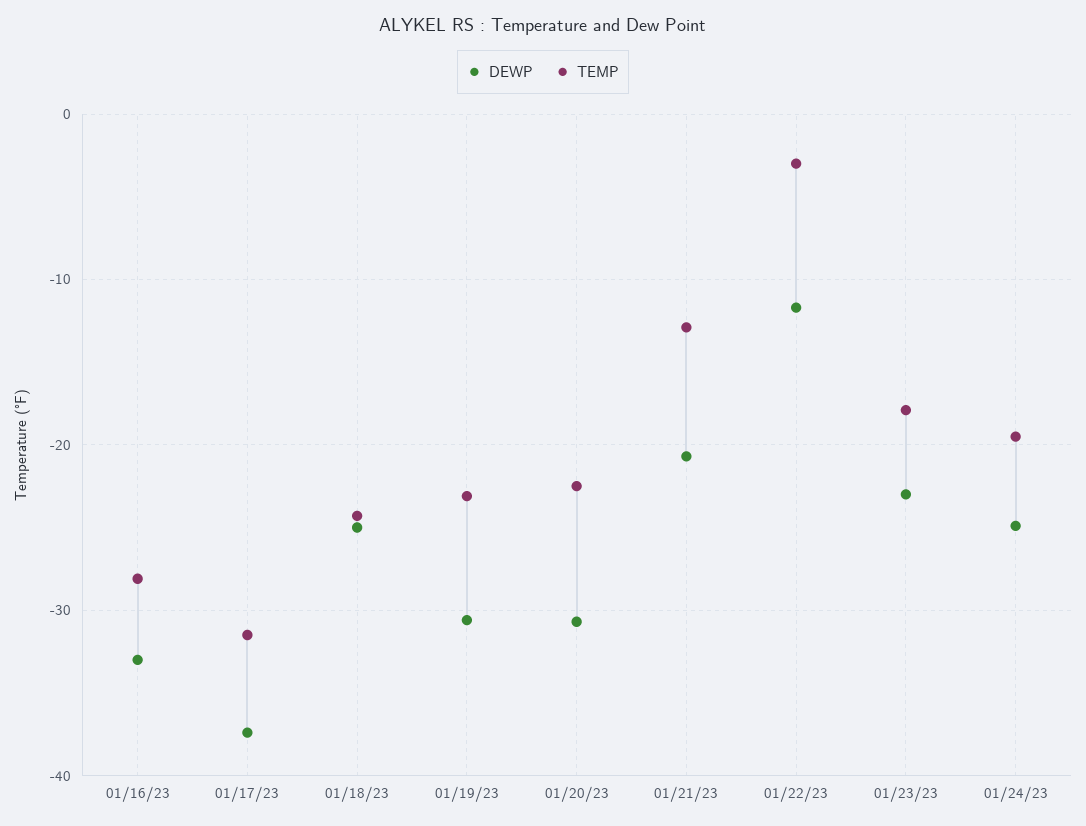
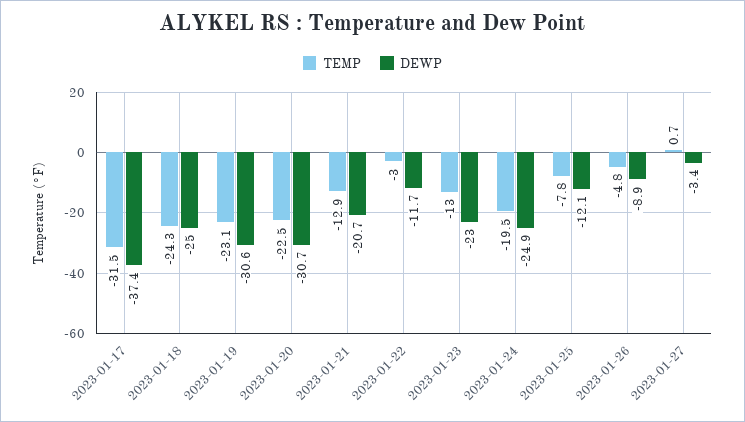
DEWP, 01/16/23: -33 -> none
TEMP, 01/16/23: -28 -> none
TEMP, 01/23/23: -18 -> -13
TEMP, 2023-01-25: none -> -7.8
DEWP, 2023-01-25: none -> -12.1
TEMP, 2023-01-26: none -> -4.8
DEWP, 2023-01-26: none -> -8.9
TEMP, 2023-01-27: none -> 0.7
DEWP, 2023-01-27: none -> -3.4

